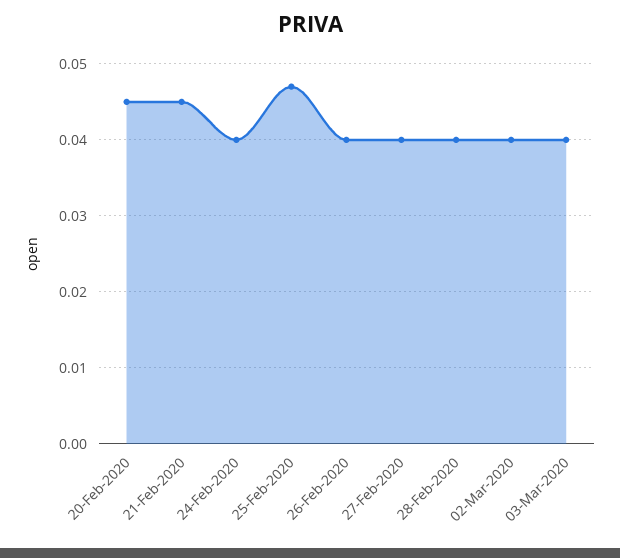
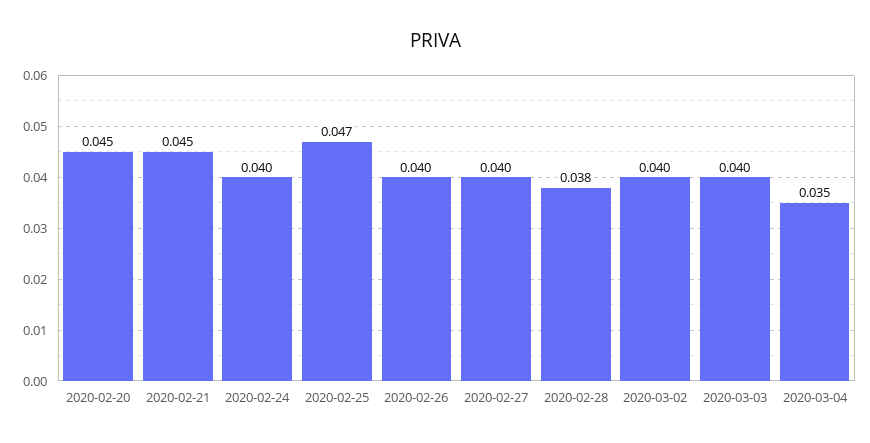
28-Feb-2020: 0.04 -> 0.038
2020-03-04: none -> 0.035

